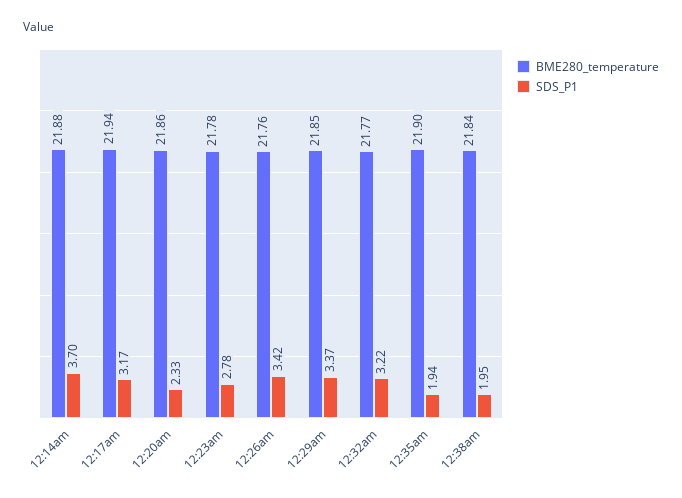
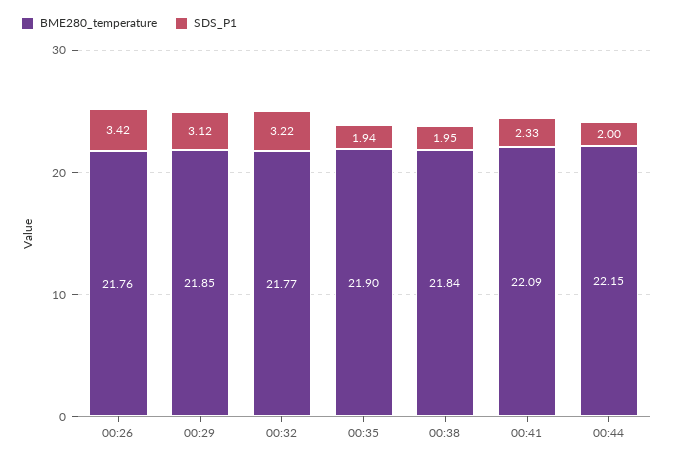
BME280_temperature, 12:14am: 21.88 -> none
SDS_P1, 12:14am: 3.7 -> none
BME280_temperature, 12:17am: 21.94 -> none
SDS_P1, 12:17am: 3.17 -> none
BME280_temperature, 12:20am: 21.86 -> none
SDS_P1, 12:20am: 2.33 -> none
BME280_temperature, 12:23am: 21.78 -> none
SDS_P1, 12:23am: 2.78 -> none
SDS_P1, 12:29am: 3.37 -> 3.12
BME280_temperature, 00:41: none -> 22.09
SDS_P1, 00:41: none -> 2.33
BME280_temperature, 00:44: none -> 22.15
SDS_P1, 00:44: none -> 2

